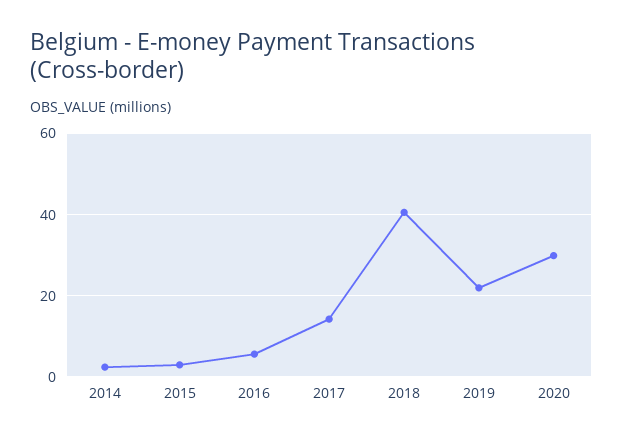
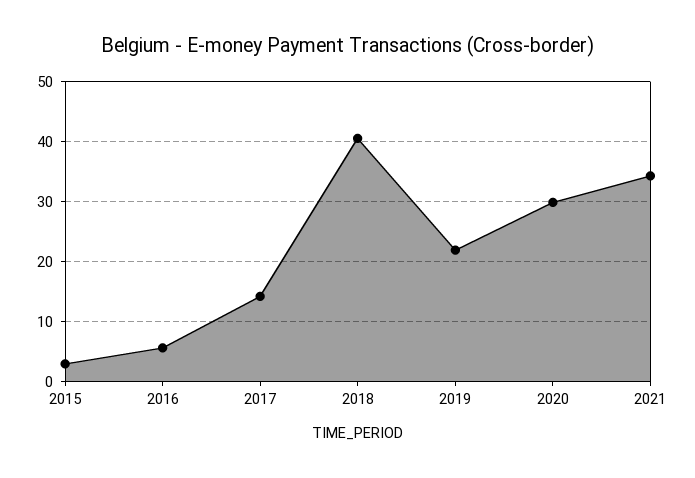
2014: 2 -> none
2021: none -> 34

